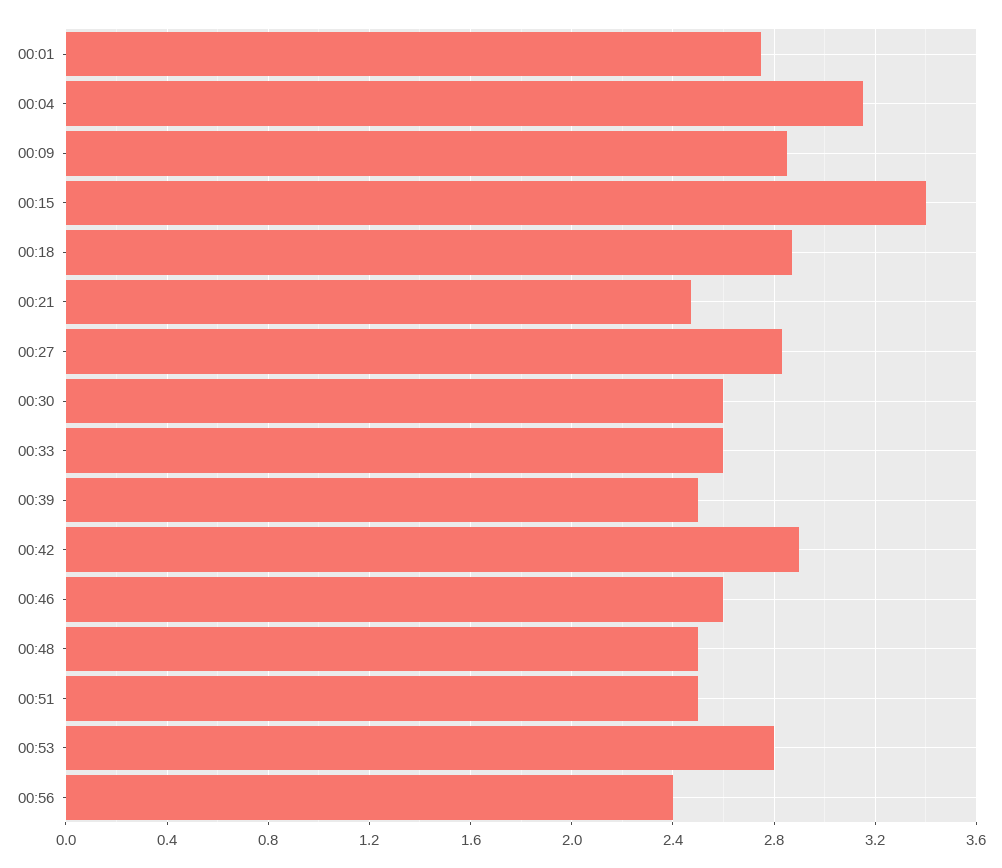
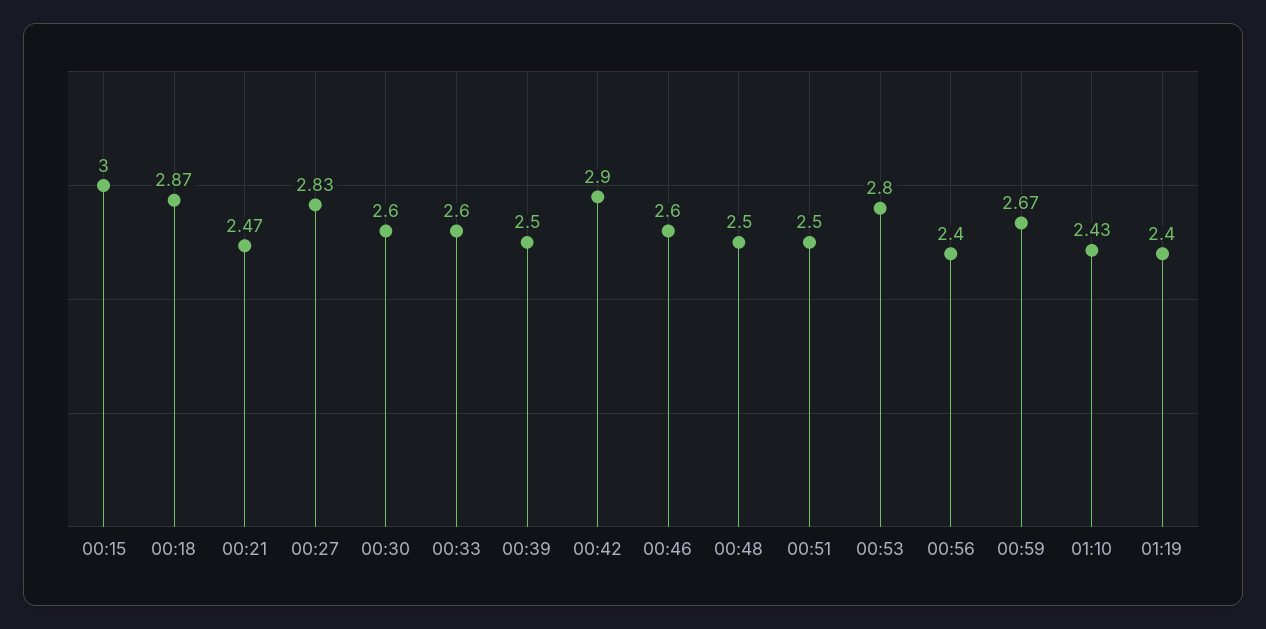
00:01: 2.75 -> none
00:04: 3.15 -> none
00:09: 2.85 -> none
00:15: 3.4 -> 3
00:59: none -> 2.67
01:10: none -> 2.43
01:19: none -> 2.4

